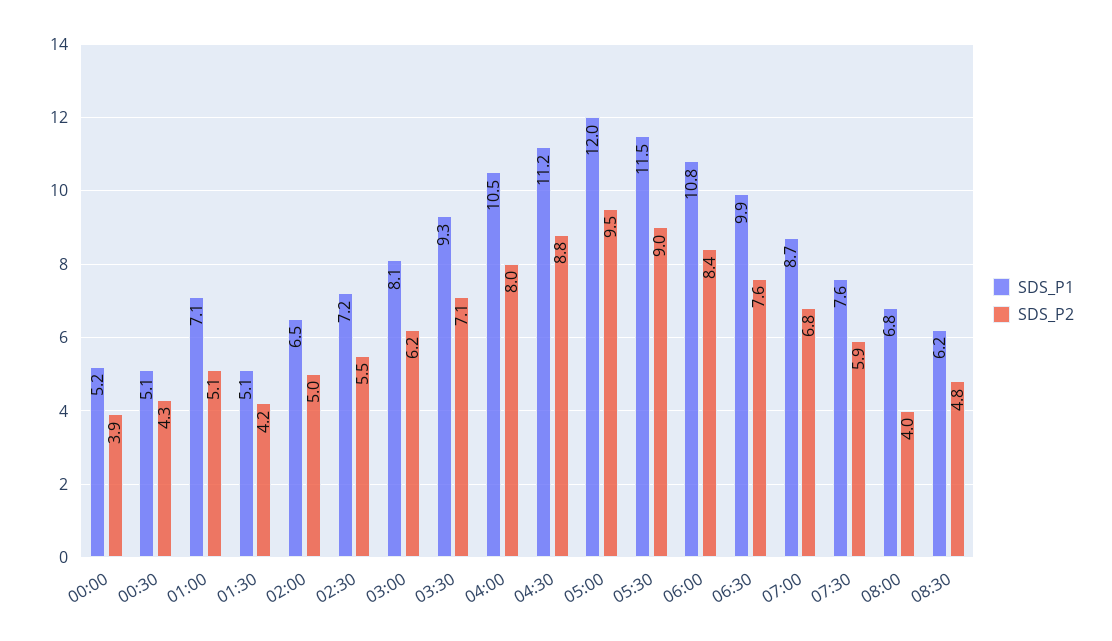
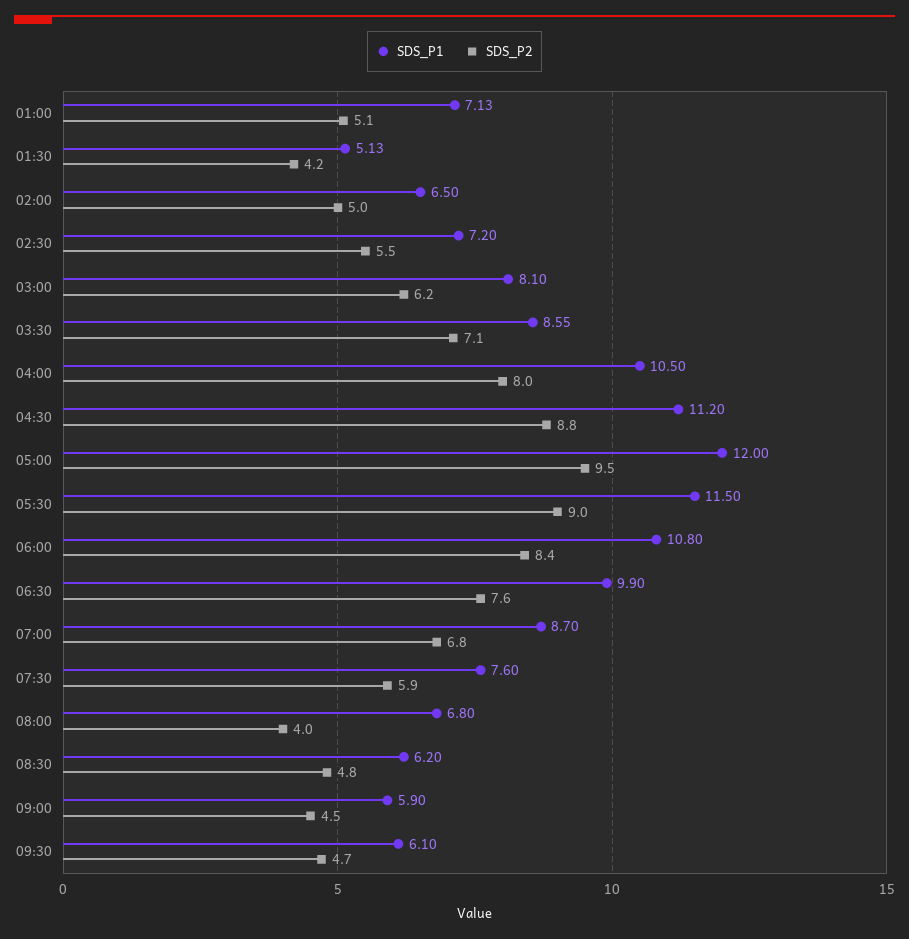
SDS_P1, 00:00: 5.2 -> none
SDS_P2, 00:00: 3.9 -> none
SDS_P1, 00:30: 5.1 -> none
SDS_P2, 00:30: 4.3 -> none
SDS_P1, 03:30: 9.3 -> 8.55
SDS_P1, 09:00: none -> 5.9
SDS_P2, 09:00: none -> 4.5
SDS_P1, 09:30: none -> 6.1
SDS_P2, 09:30: none -> 4.7

